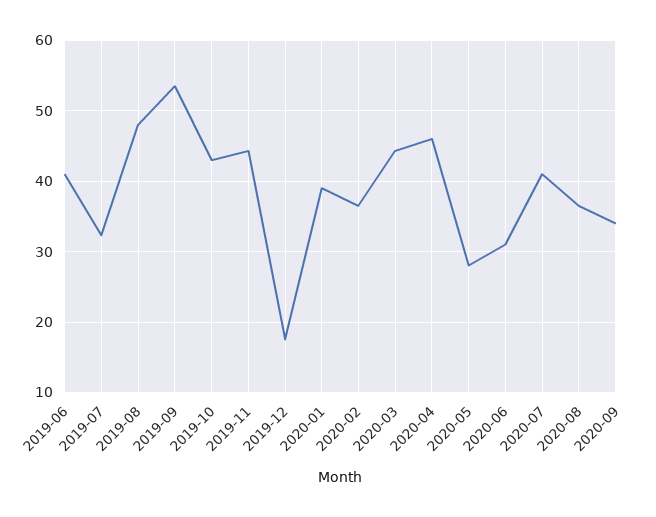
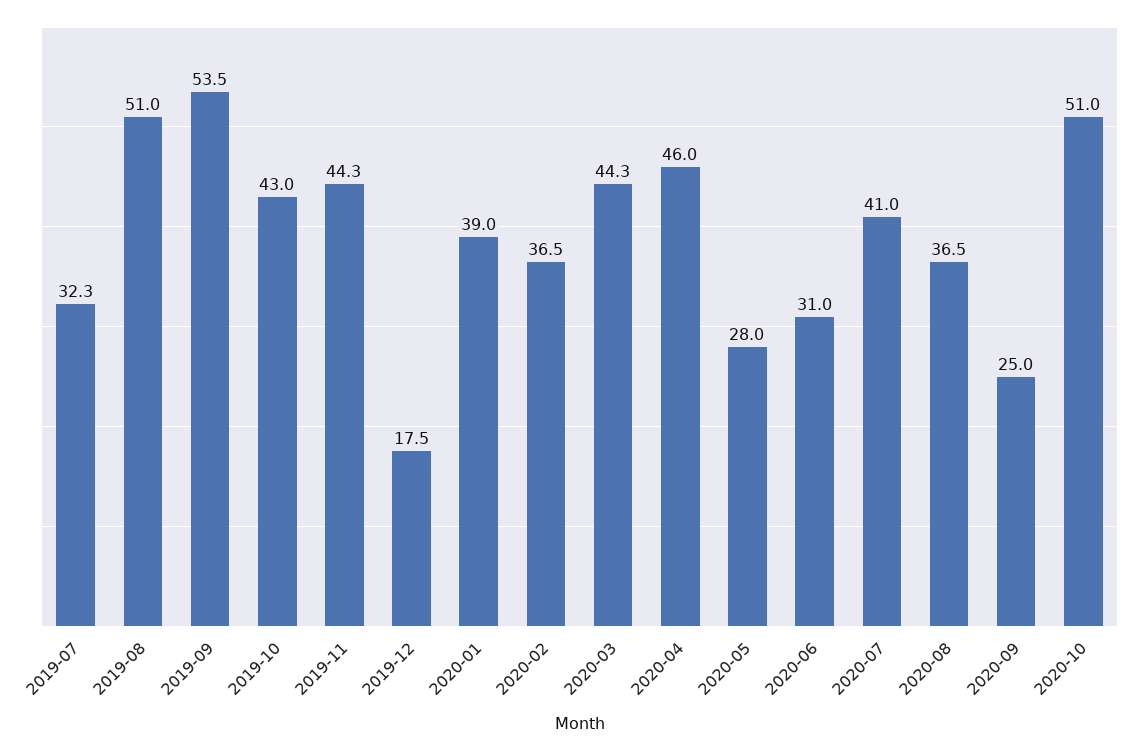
2019-06: 41 -> none
2019-08: 48 -> 51
2020-09: 34 -> 25
2020-10: none -> 51

